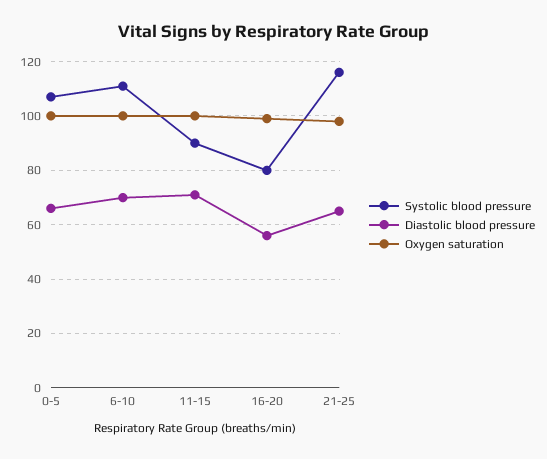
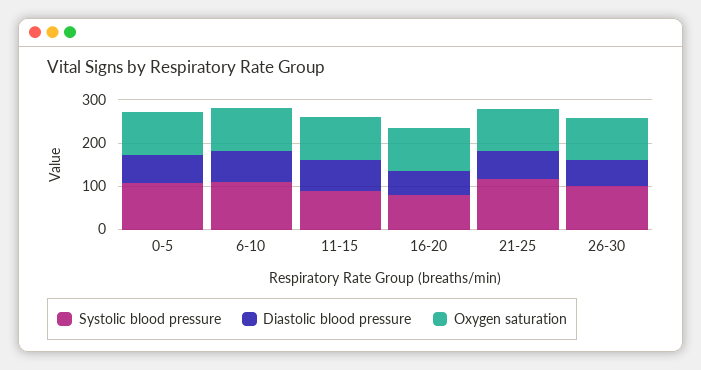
Systolic blood pressure, 26-30: none -> 100
Diastolic blood pressure, 26-30: none -> 60
Oxygen saturation, 26-30: none -> 100

